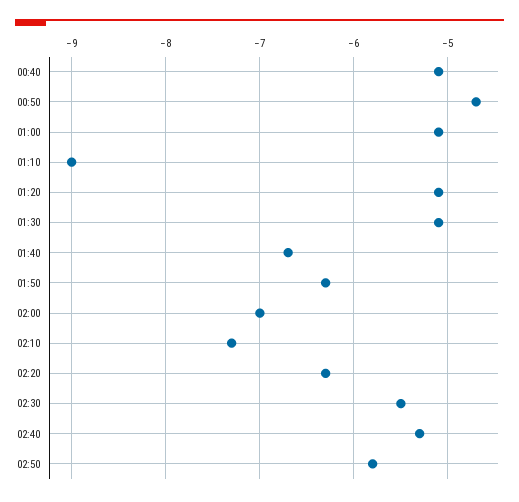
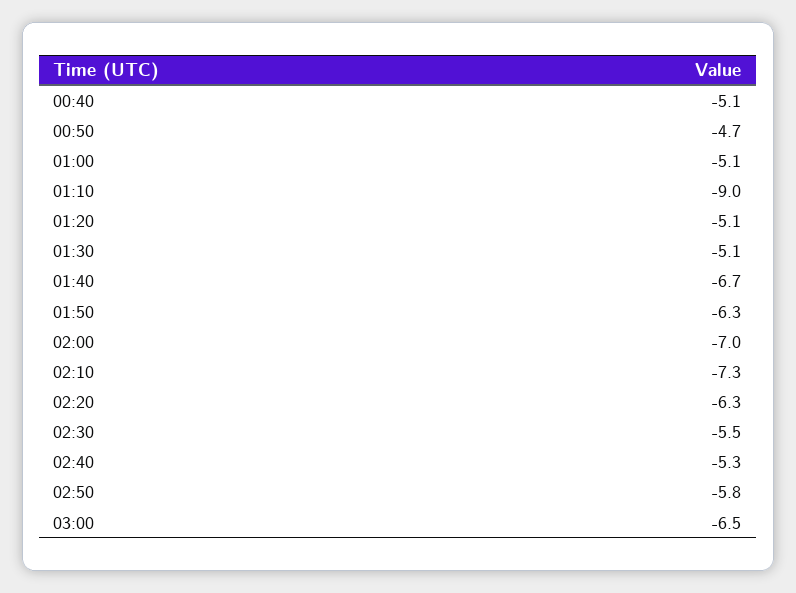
03:00: none -> -6.5

